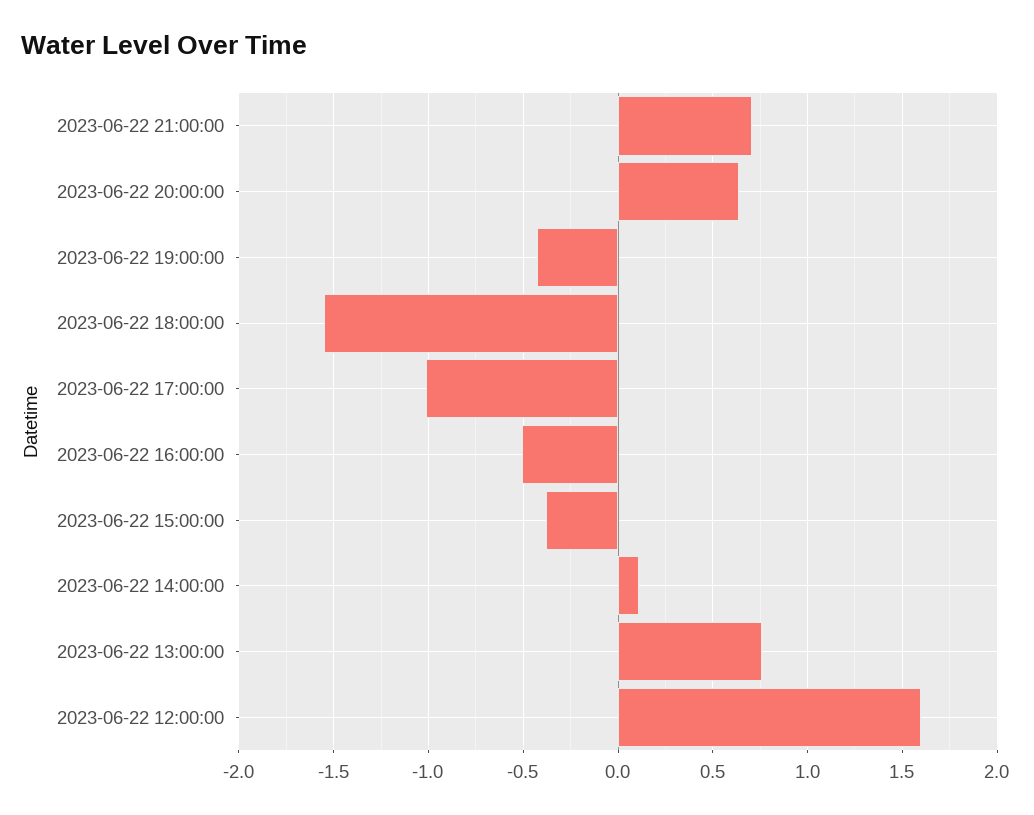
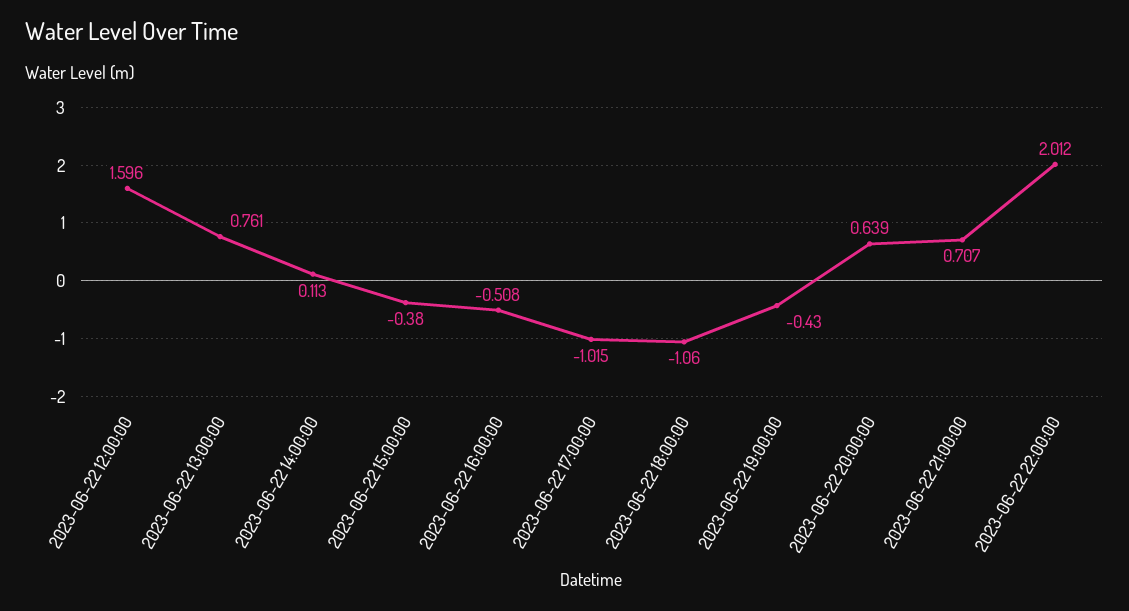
2023-06-22 18:00:00: -1.55 -> -1.06
2023-06-22 22:00:00: none -> 2.012

